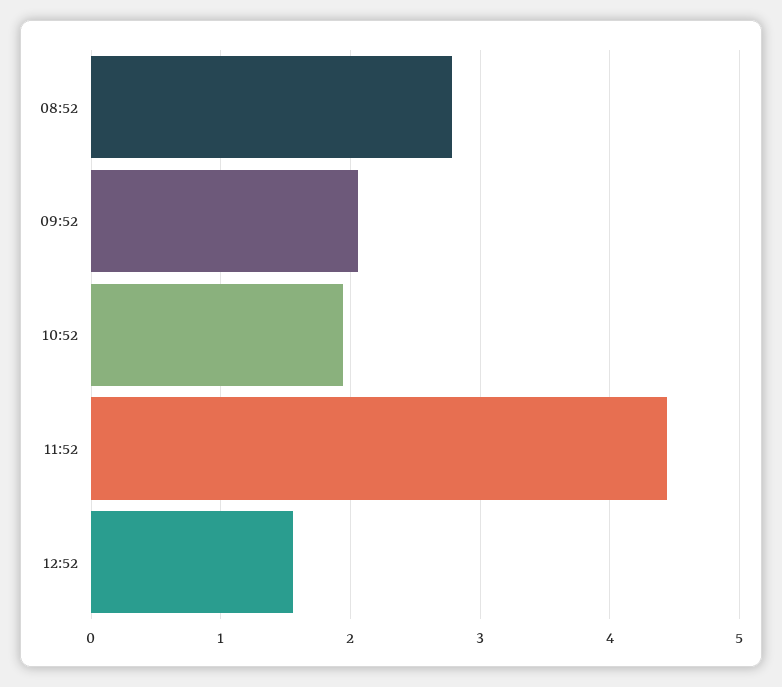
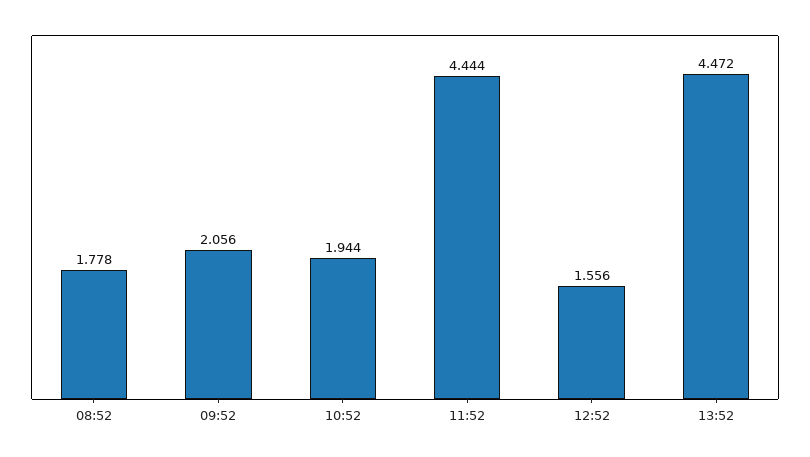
08:52: 2.8 -> 1.778
13:52: none -> 4.472

